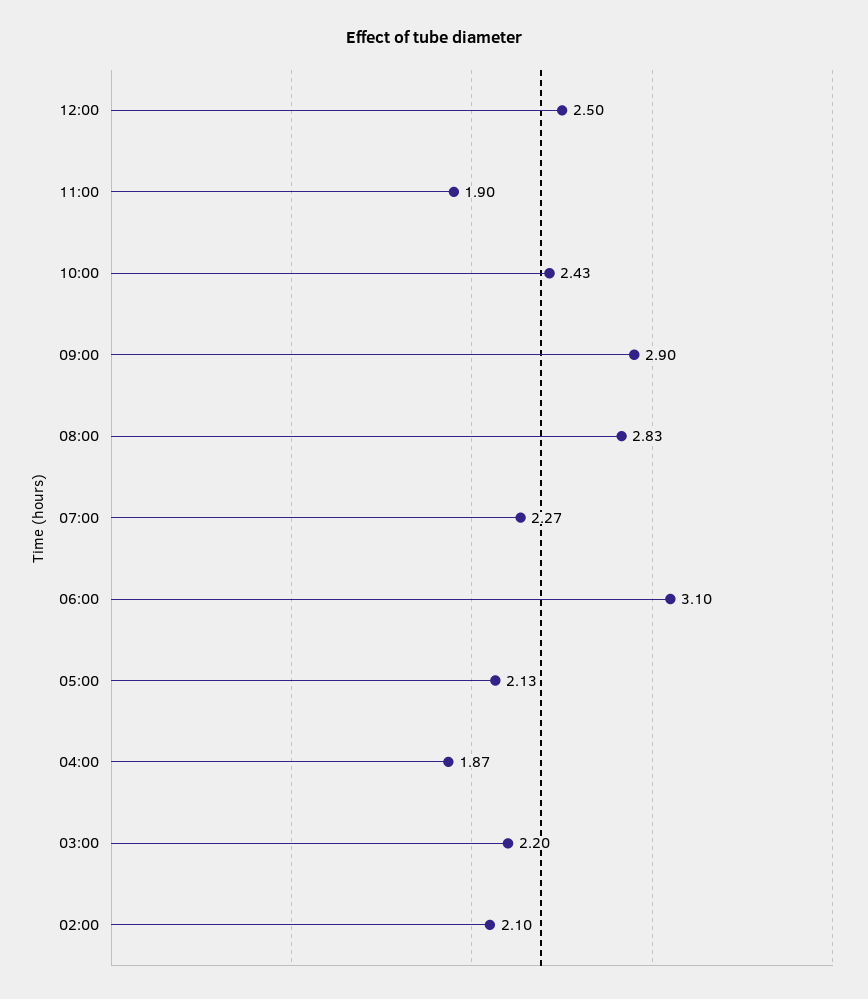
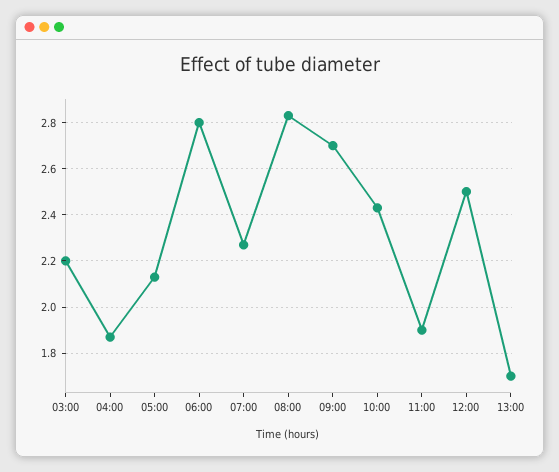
09:00: 2.9 -> 2.7
06:00: 3.1 -> 2.8
02:00: 2.1 -> none
13:00: none -> 1.7

